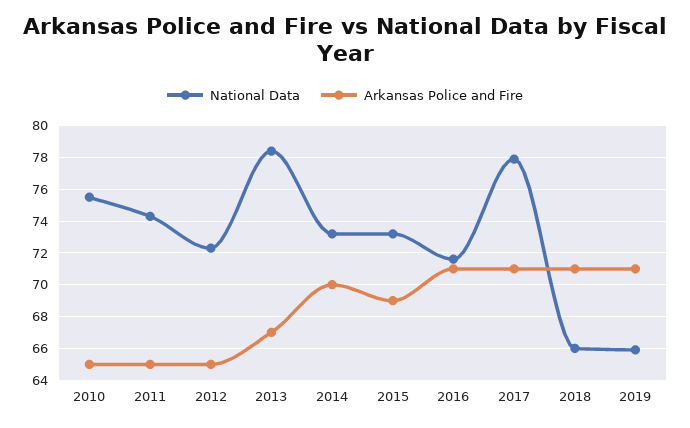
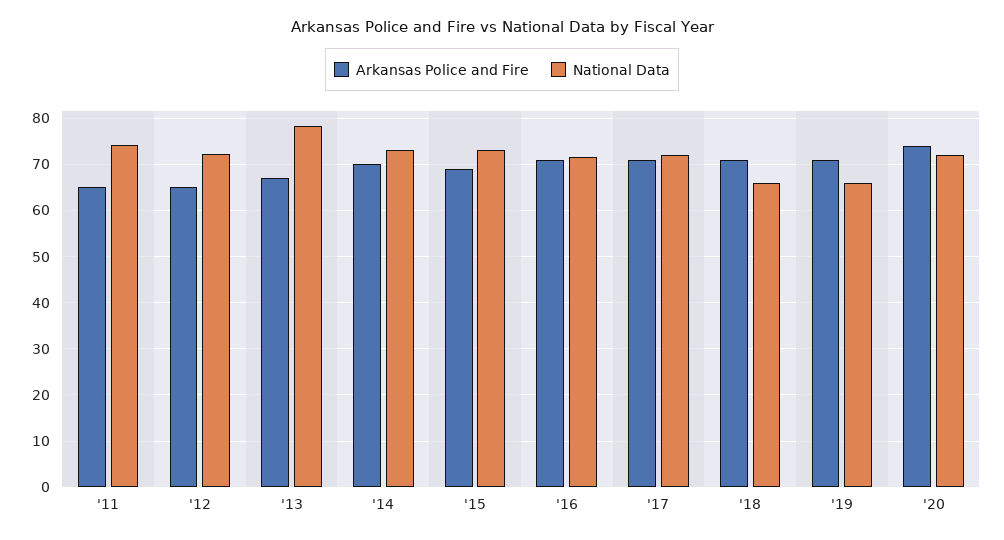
National Data, 2010: 75.5 -> none
Arkansas Police and Fire, 2010: 65 -> none
National Data, 2017: 78 -> 72
Arkansas Police and Fire, '20: none -> 74
National Data, '20: none -> 72

